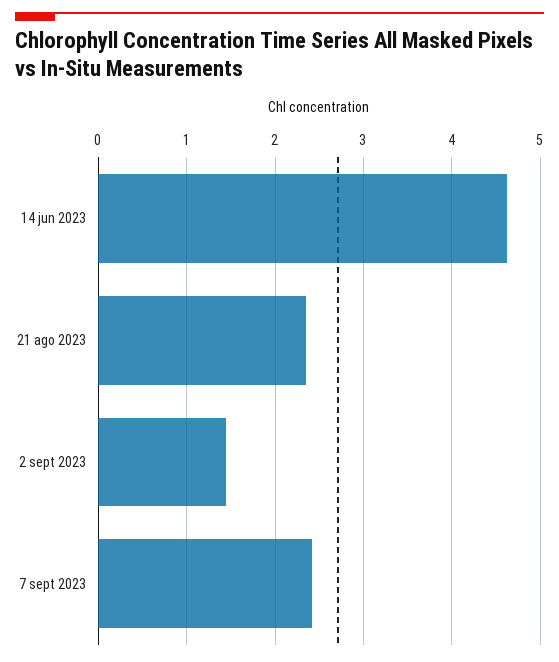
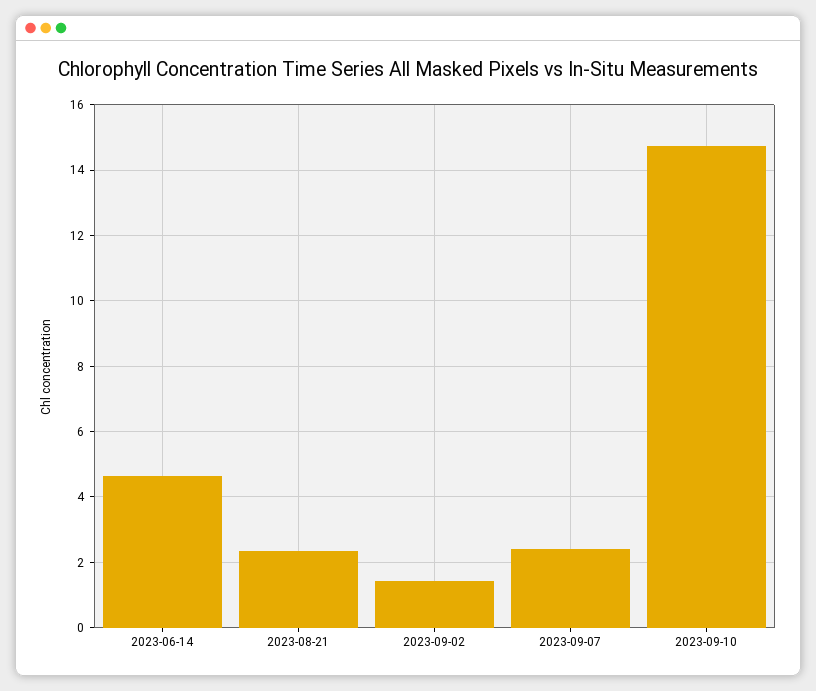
2023-09-10: none -> 14.8

